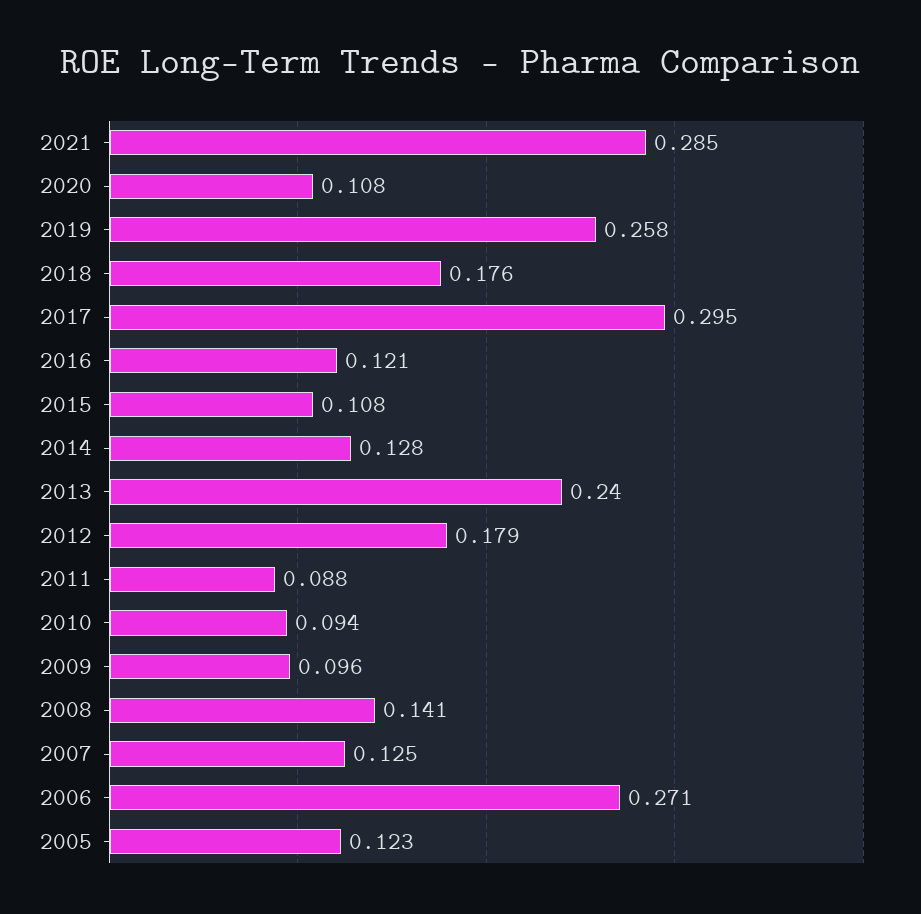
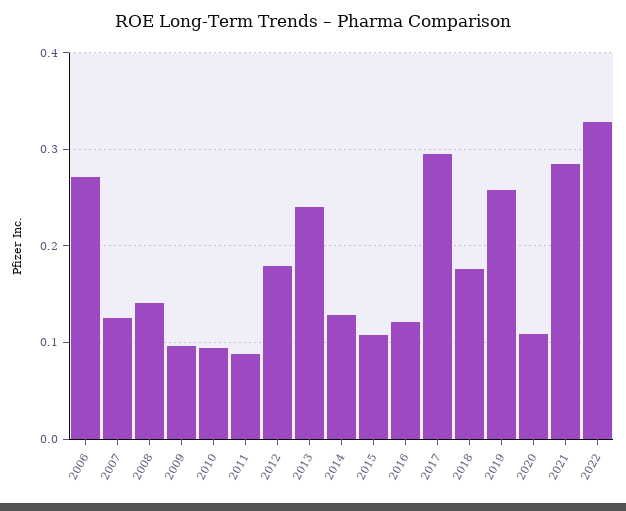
2005: 0.123 -> none
2022: none -> 0.33

